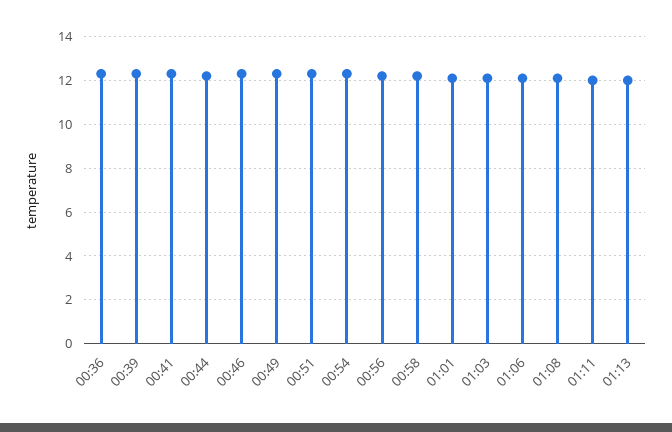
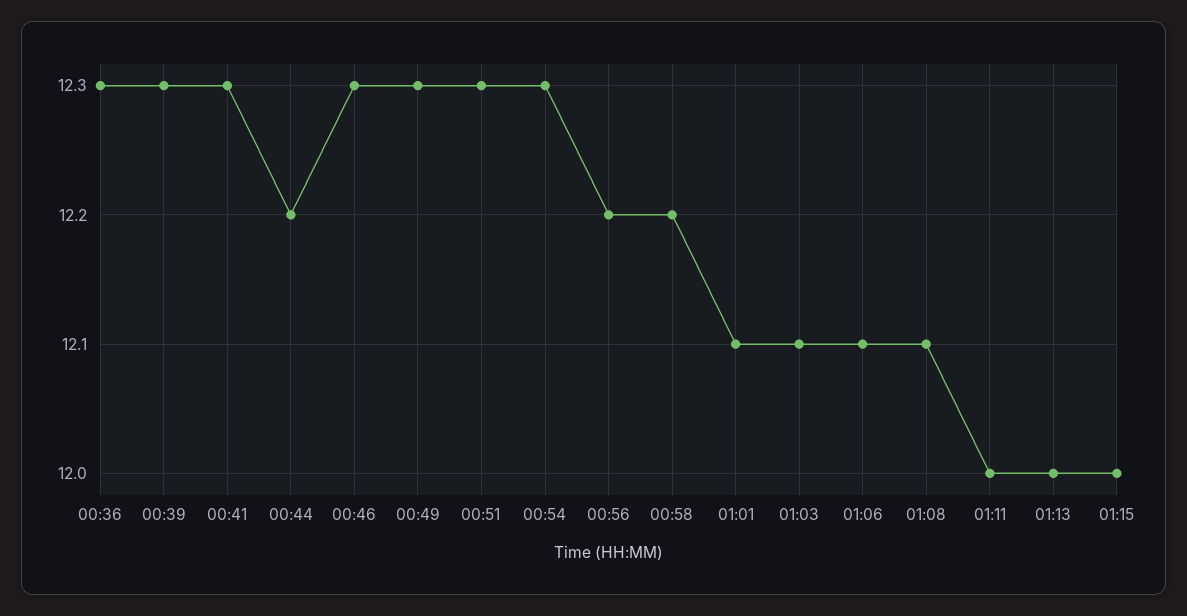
01:15: none -> 12

